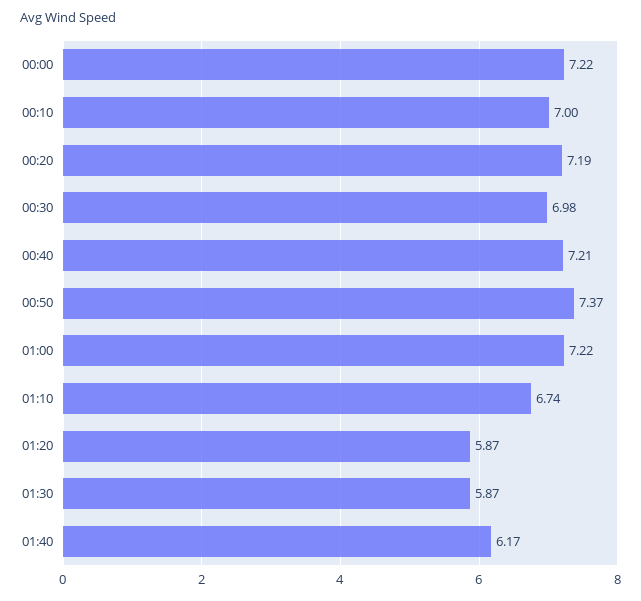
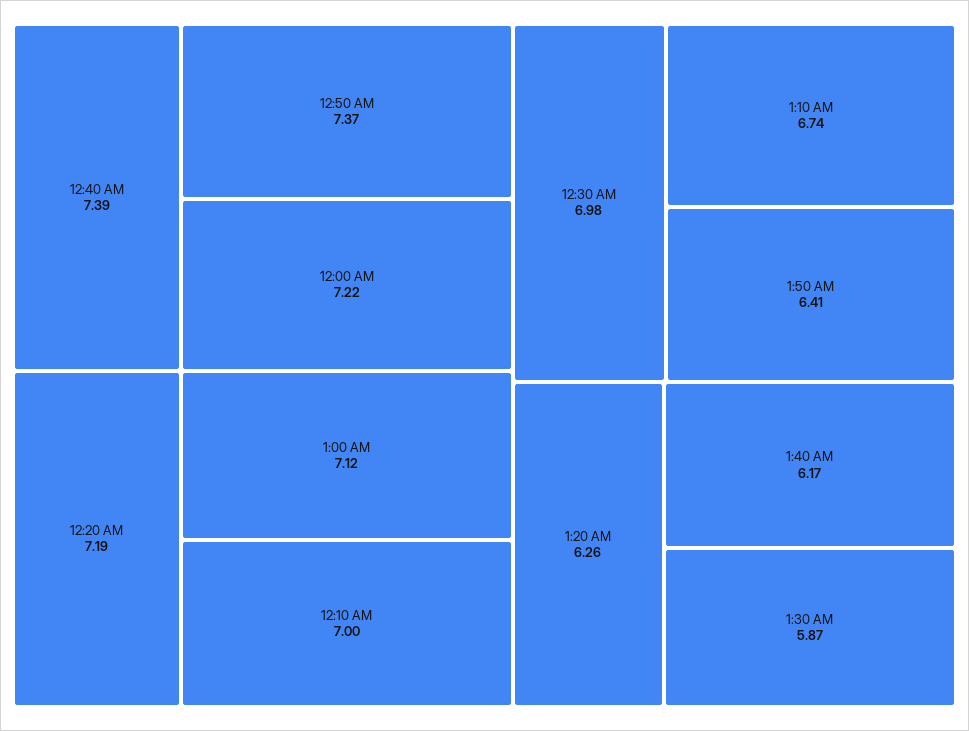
00:40: 7.21 -> 7.39
01:00: 7.22 -> 7.12
01:20: 5.87 -> 6.26
1:50 AM: none -> 6.41

